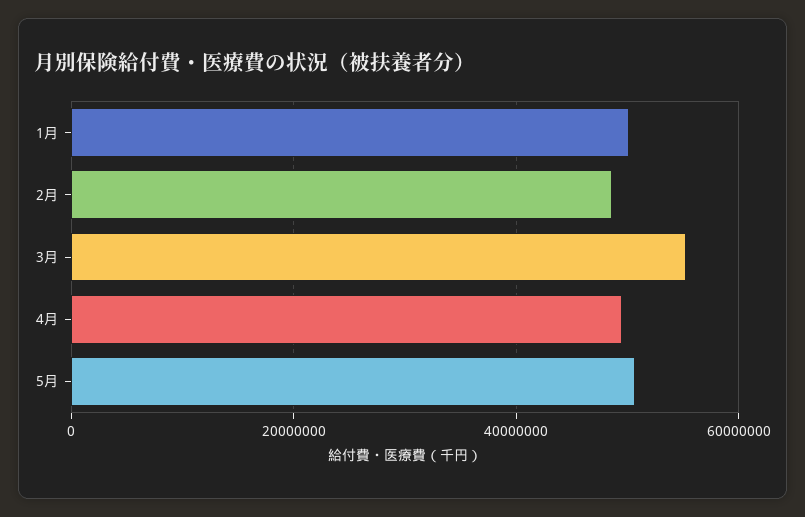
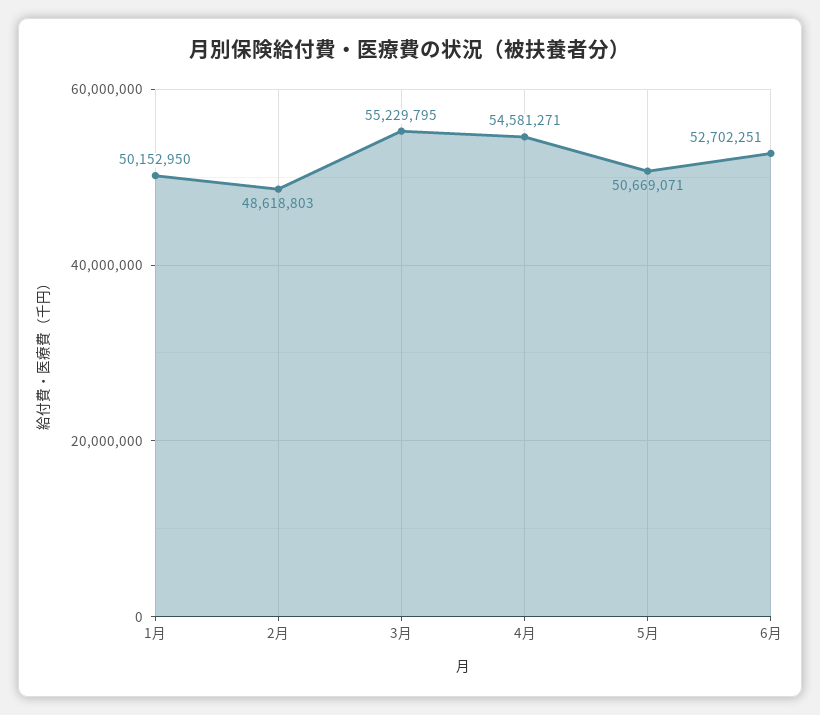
4月: 50000000 -> 54581271
6月: none -> 52702251

